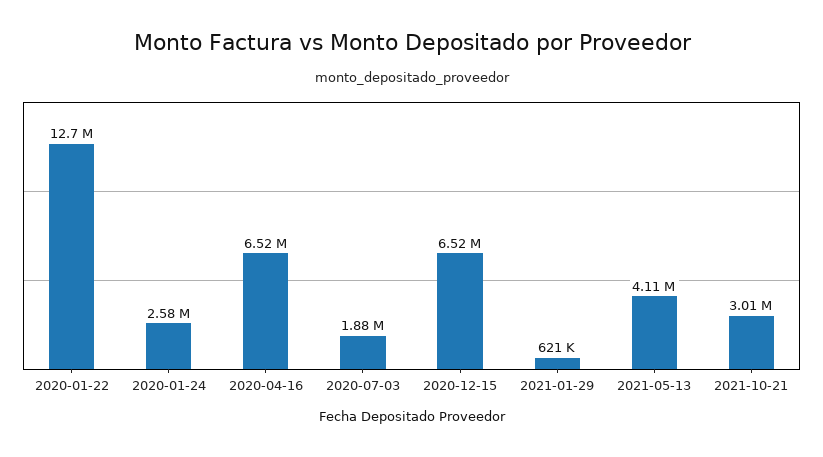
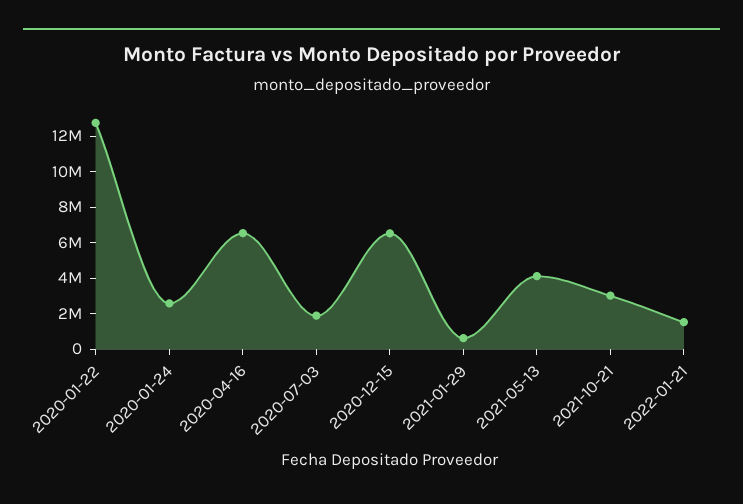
2022-01-21: none -> 1500000

